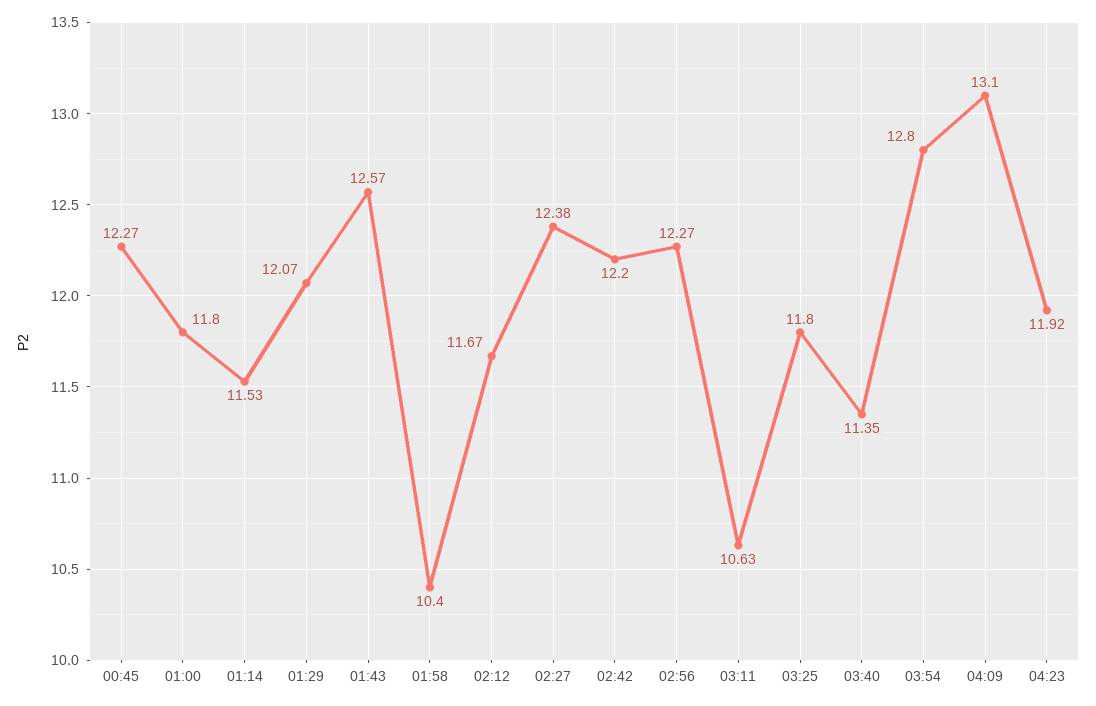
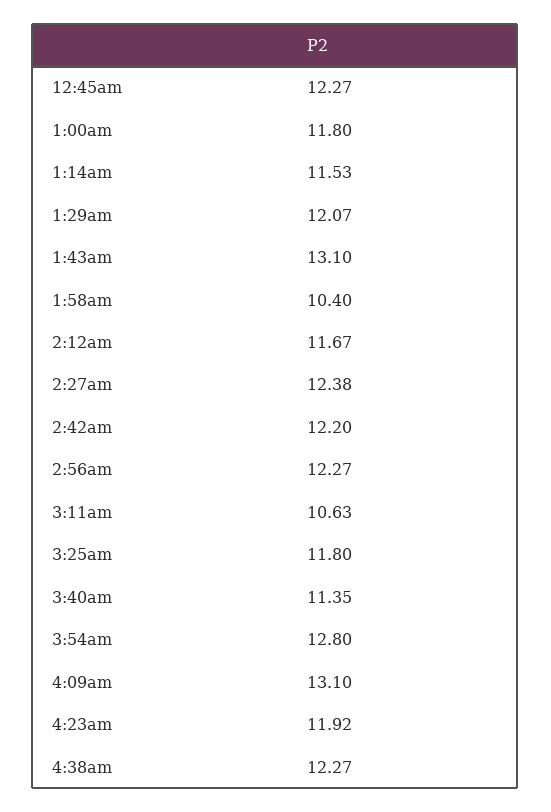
01:43: 12.57 -> 13.1
4:38am: none -> 12.27

